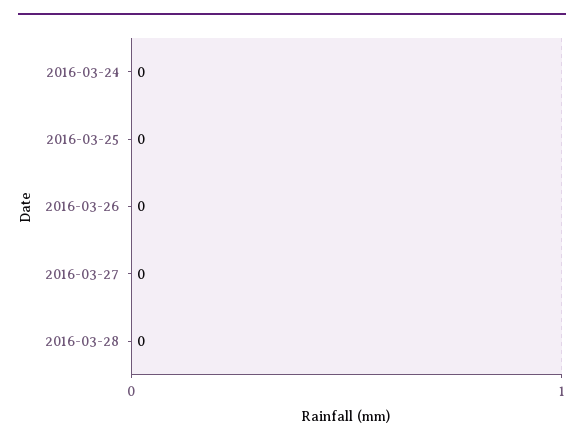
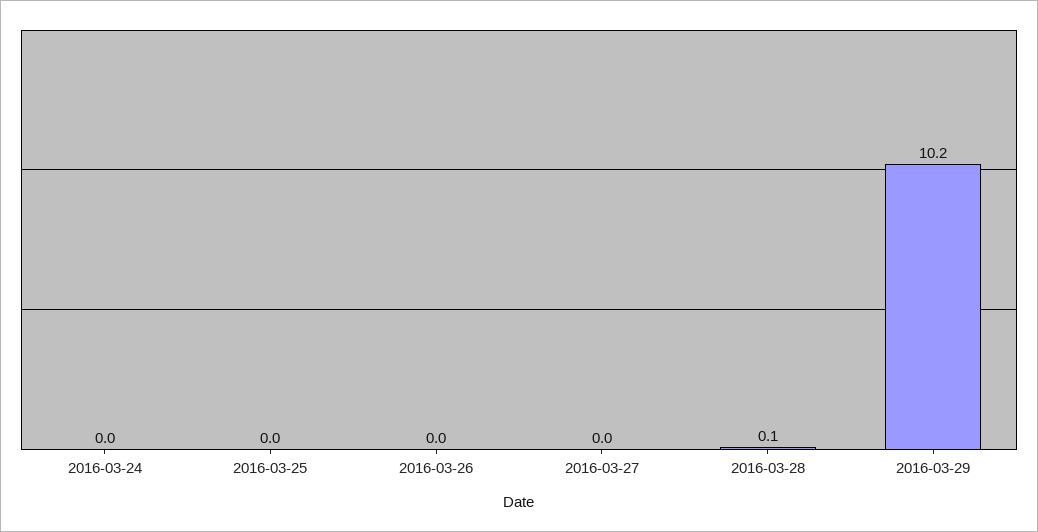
2016-03-28: 0 -> 0.1
2016-03-29: none -> 10.2

